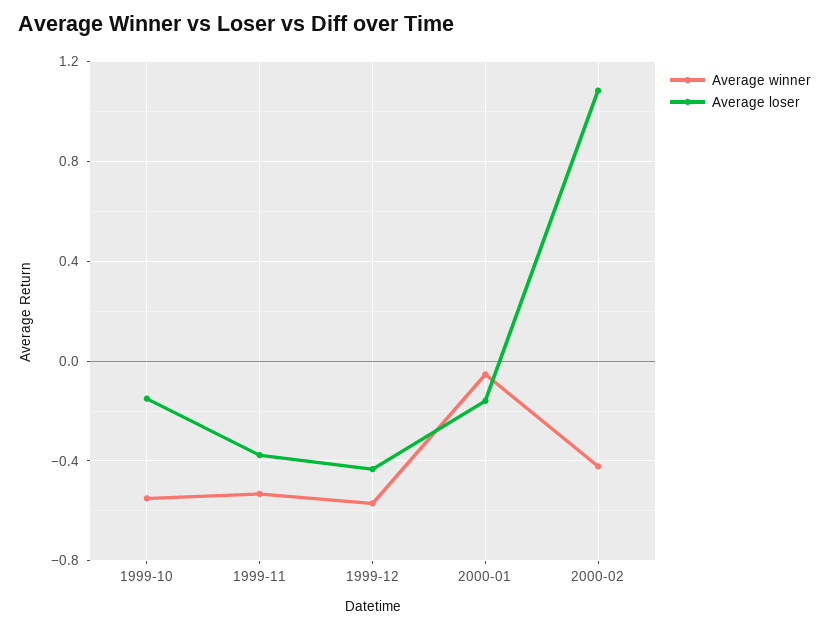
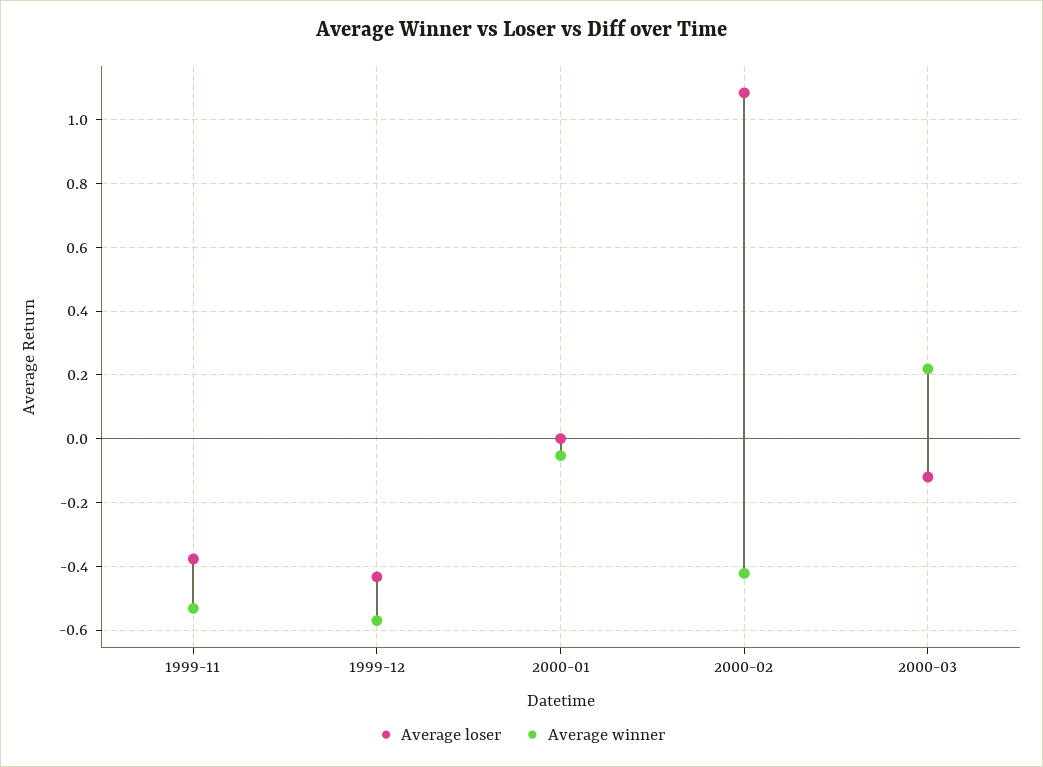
Average winner, 1999-10: -0.55 -> none
Average loser, 1999-10: -0.15 -> none
Average loser, 2000-01: -0.15 -> 0
Average loser, 2000-03: none -> -0.12
Average winner, 2000-03: none -> 0.22

